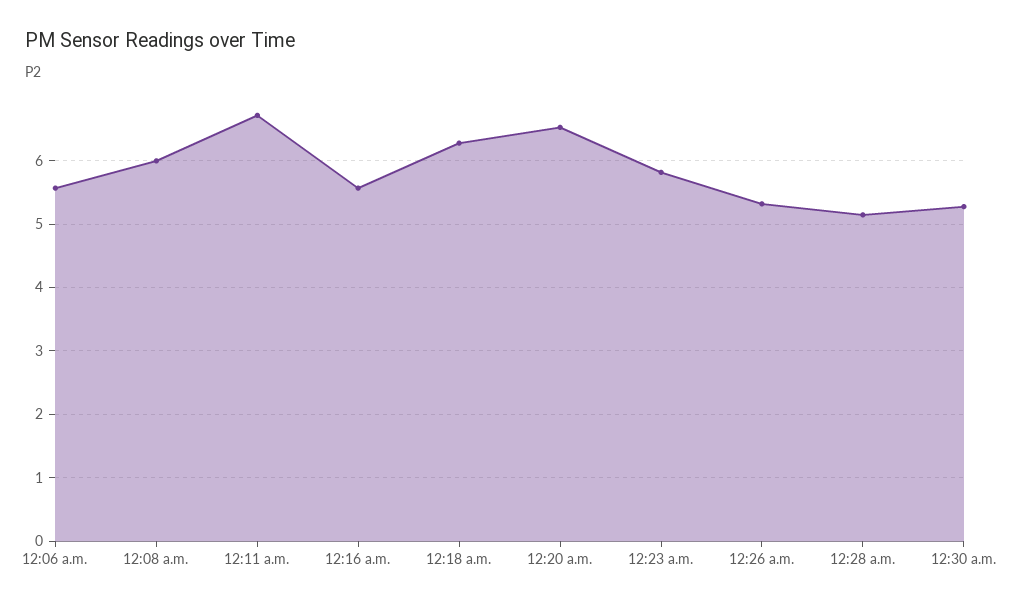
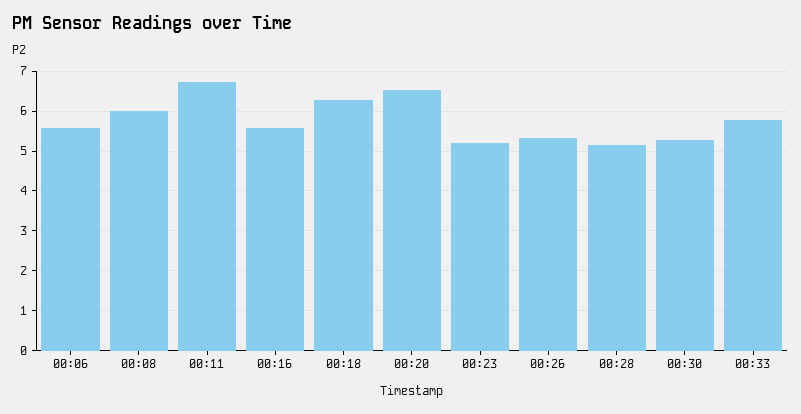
12:23 a.m.: 5.8 -> 5.2
00:33: none -> 5.8

